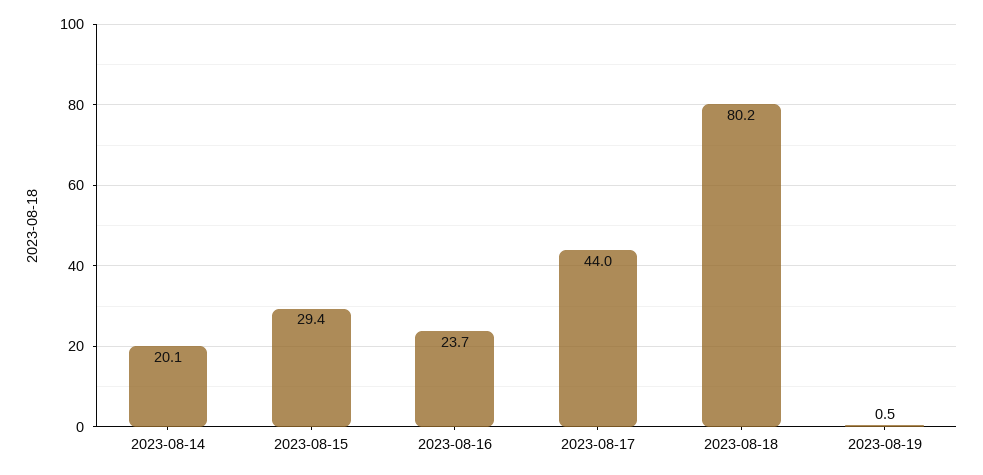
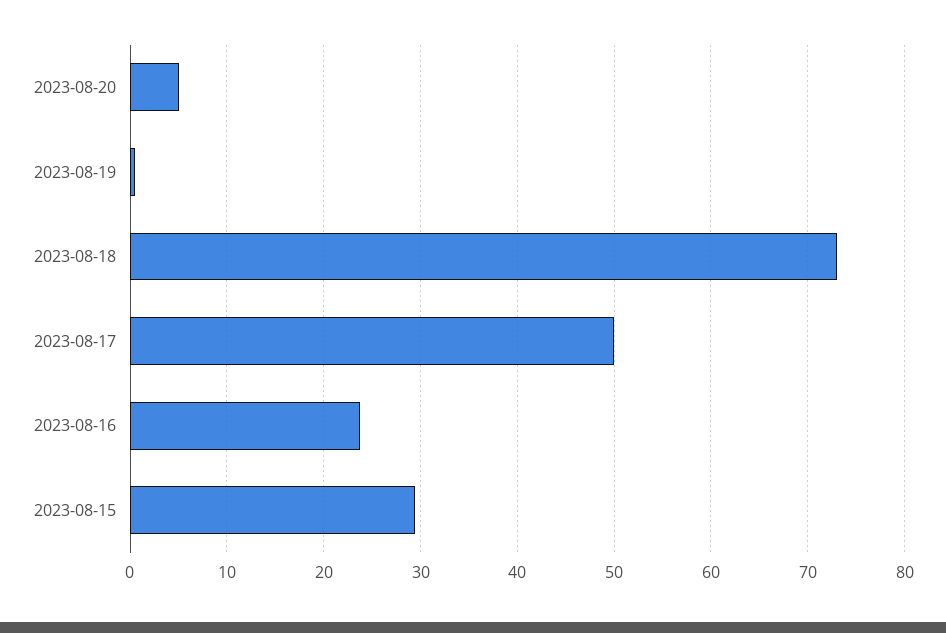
2023-08-14: 20.1 -> none
2023-08-17: 44 -> 50
2023-08-18: 80.2 -> 73
2023-08-20: none -> 5

